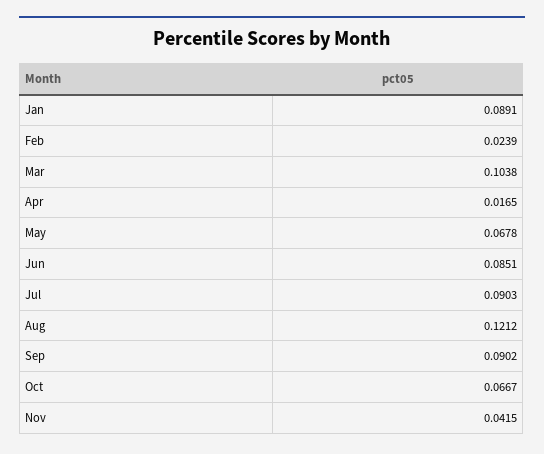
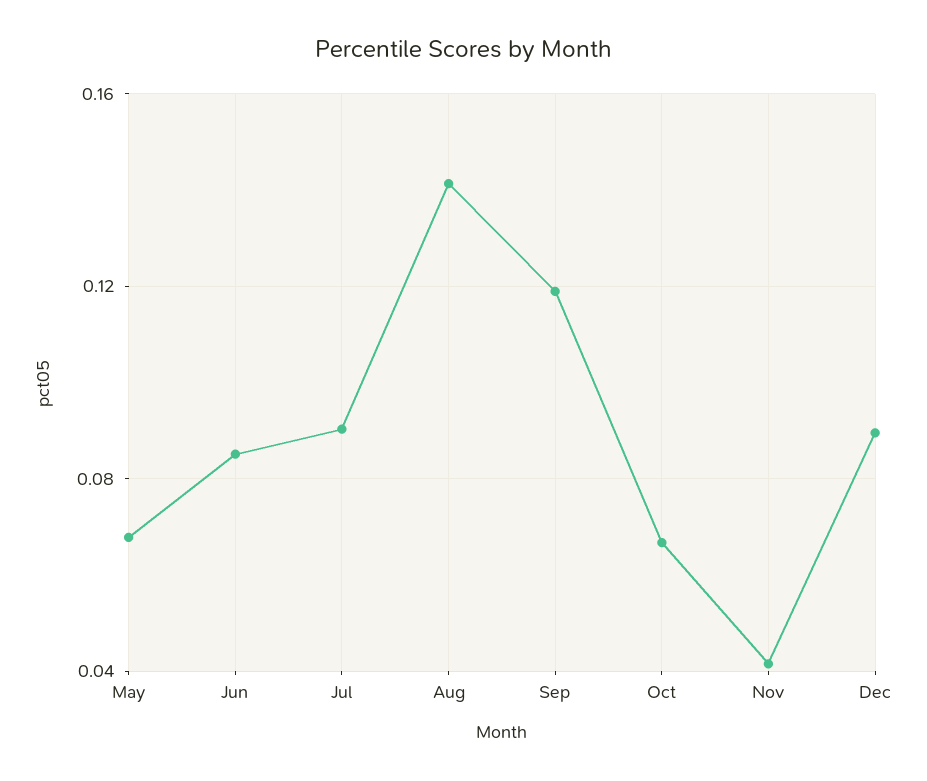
Jan: 0.0891 -> none
Feb: 0.0239 -> none
Mar: 0.1038 -> none
Apr: 0.0165 -> none
Aug: 0.1212 -> 0.14
Sep: 0.0902 -> 0.12
Dec: none -> 0.09

